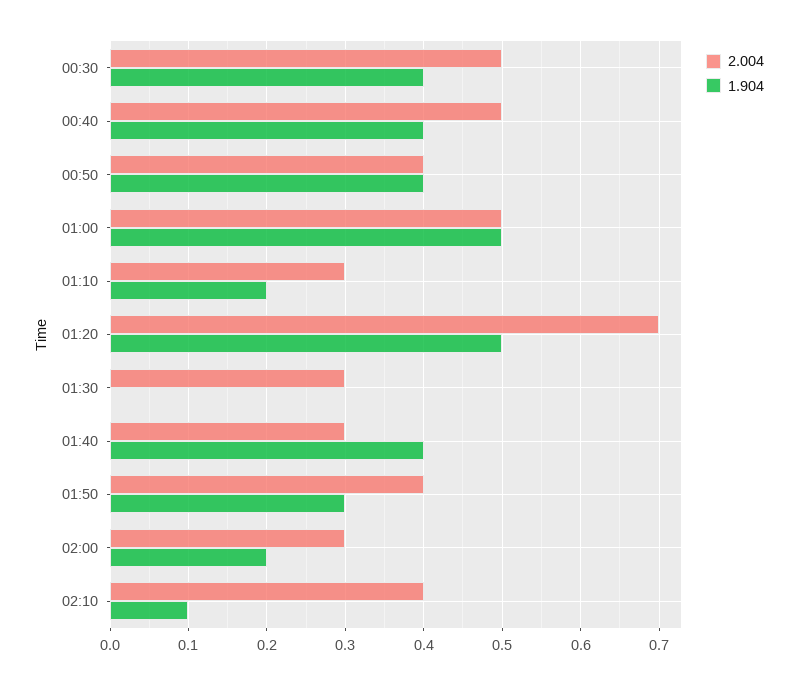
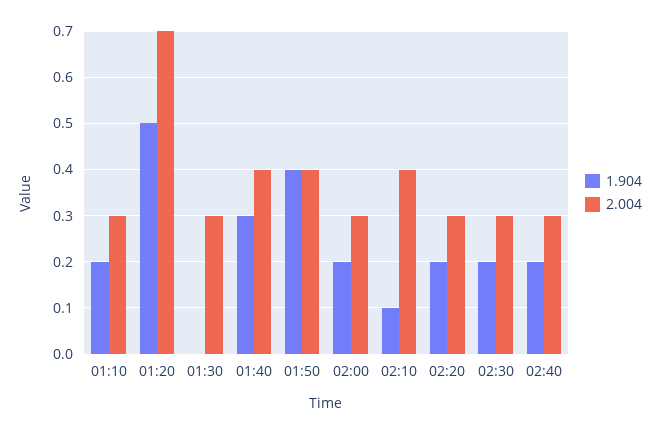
2.004, 00:30: 0.5 -> none
1.904, 00:30: 0.4 -> none
2.004, 00:40: 0.5 -> none
1.904, 00:40: 0.4 -> none
2.004, 00:50: 0.4 -> none
1.904, 00:50: 0.4 -> none
2.004, 01:00: 0.5 -> none
1.904, 01:00: 0.5 -> none
2.004, 01:40: 0.3 -> 0.4
1.904, 01:40: 0.4 -> 0.3
1.904, 01:50: 0.3 -> 0.4
1.904, 02:20: none -> 0.2
2.004, 02:20: none -> 0.3
1.904, 02:30: none -> 0.2
2.004, 02:30: none -> 0.3
1.904, 02:40: none -> 0.2
2.004, 02:40: none -> 0.3

